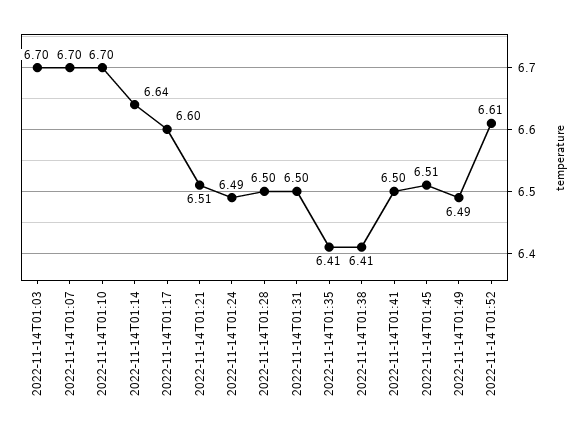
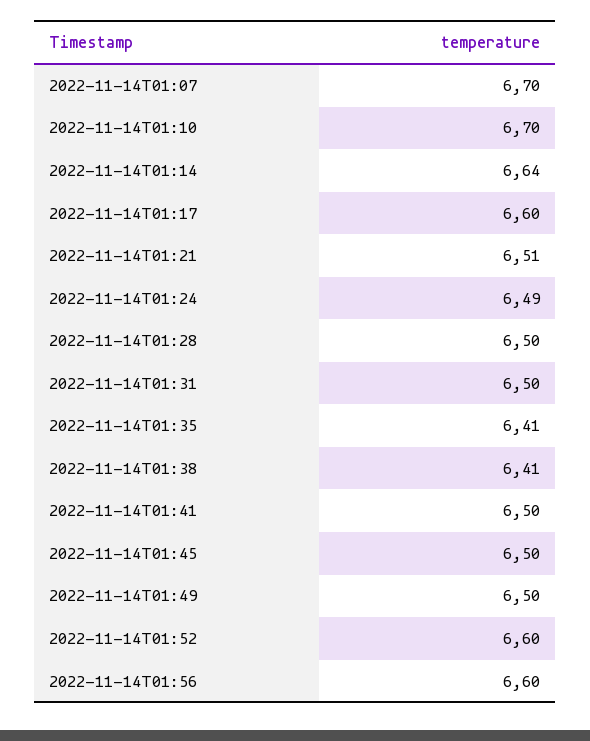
2022-11-14T01:03: 6.7 -> none
2022-11-14T01:45: 6.51 -> 6.5
2022-11-14T01:49: 6.49 -> 6.5
2022-11-14T01:52: 6.61 -> 6.6
2022-11-14T01:56: none -> 6.6

